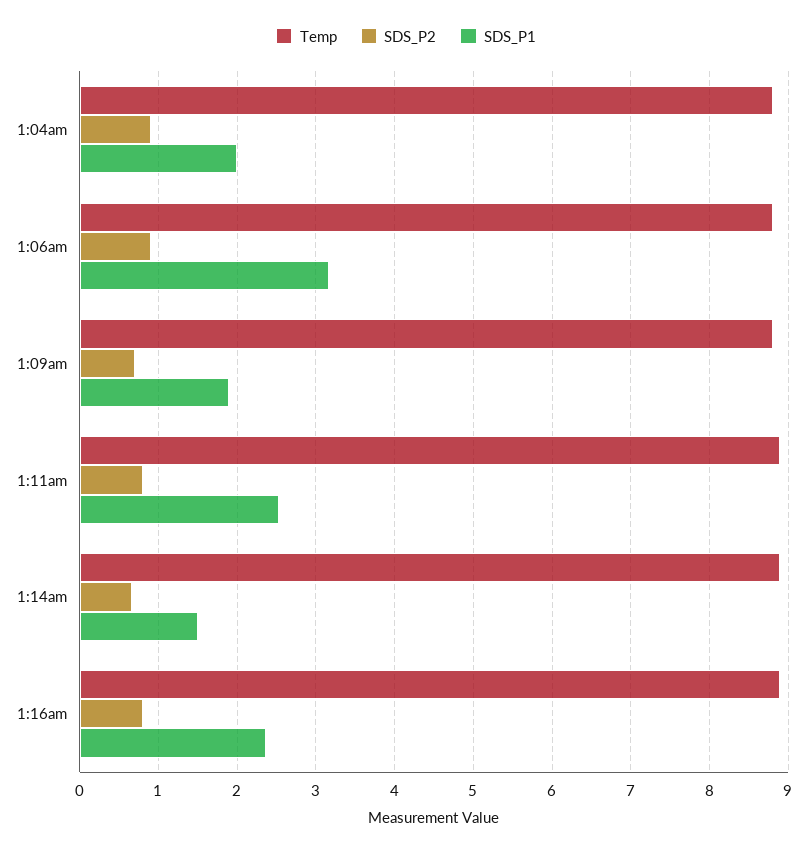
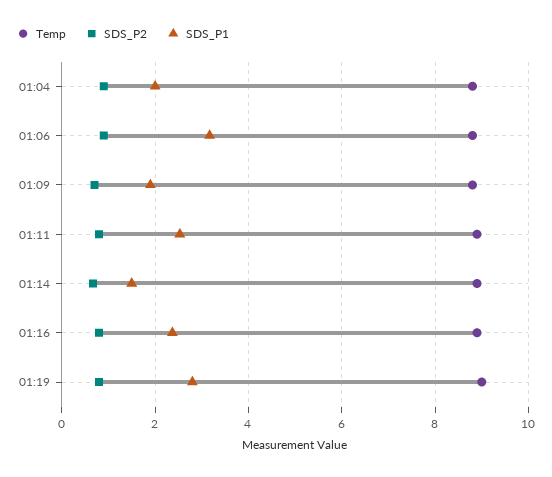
Temp, 01:19: none -> 9
SDS_P2, 01:19: none -> 0.8
SDS_P1, 01:19: none -> 2.8

